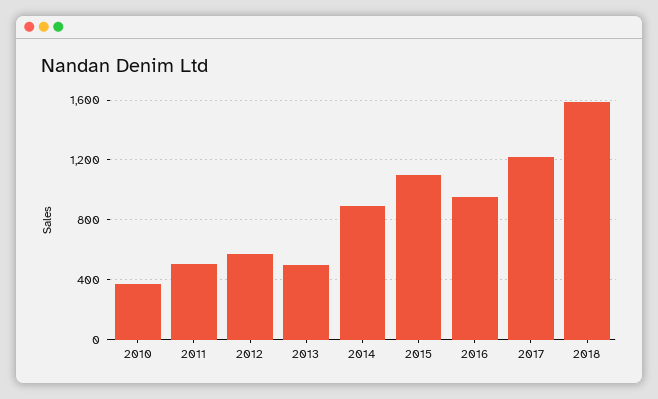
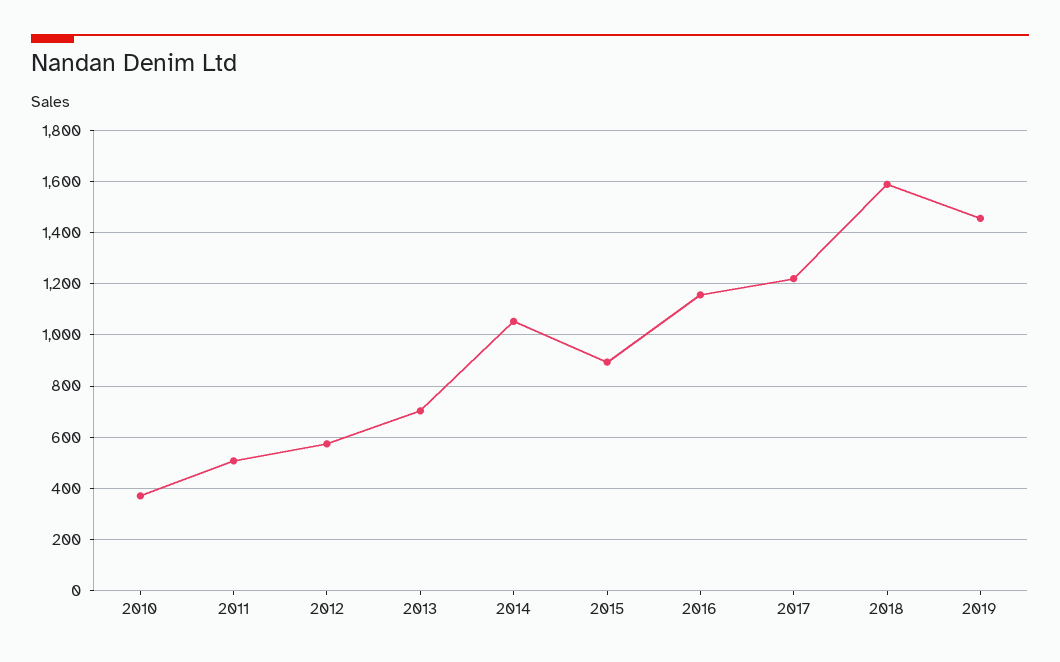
2013: 500 -> 700
2014: 900 -> 1050
2015: 1100 -> 900
2016: 950 -> 1150
2019: none -> 1450

